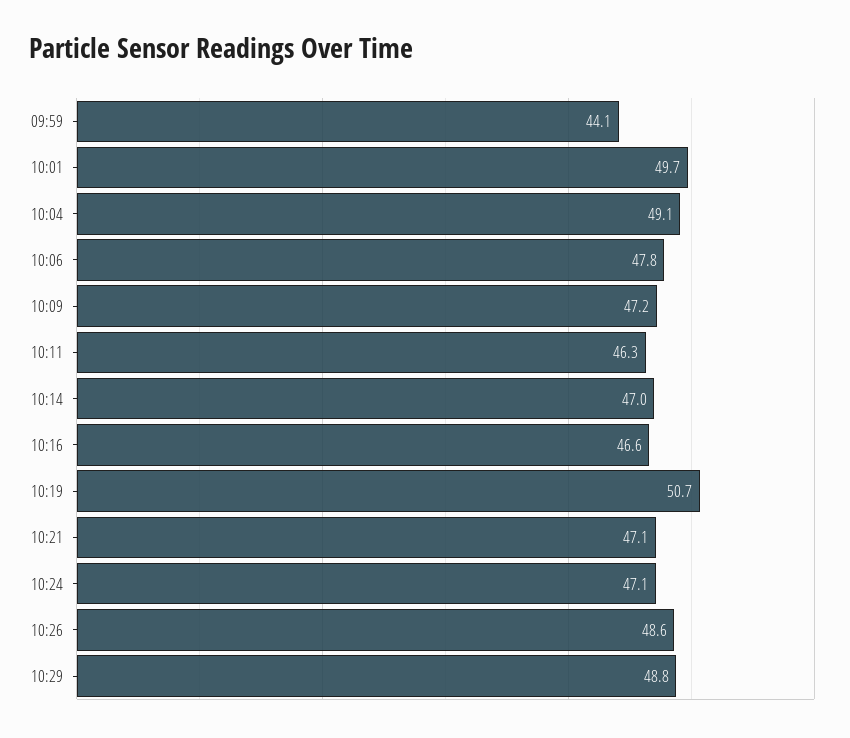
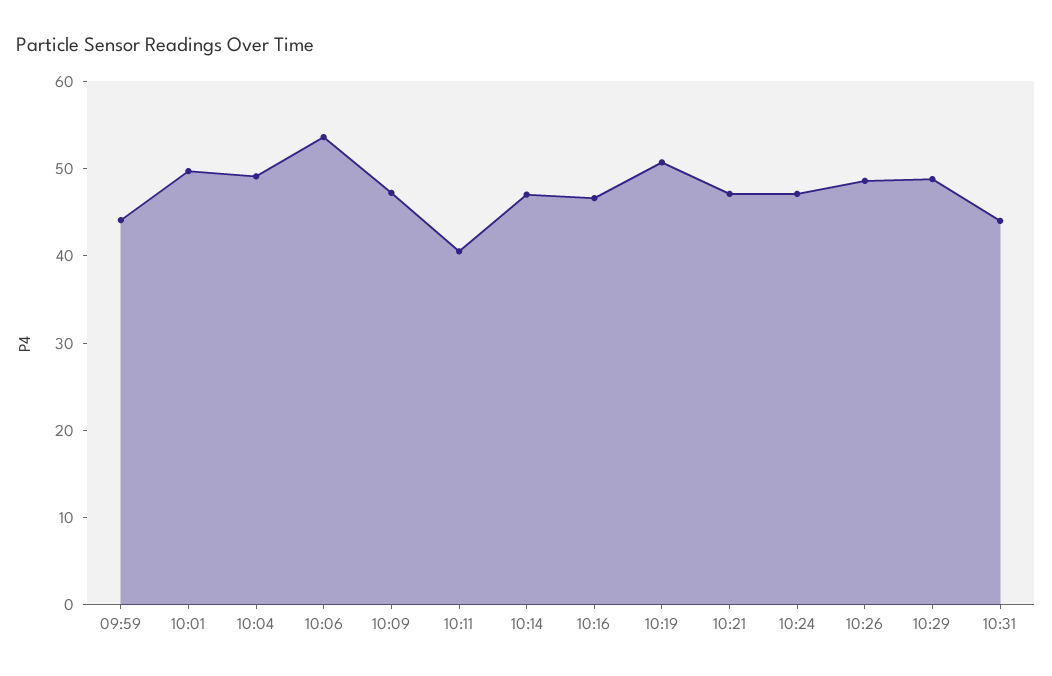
10:06: 47.8 -> 54
10:11: 46.3 -> 40
10:31: none -> 44

